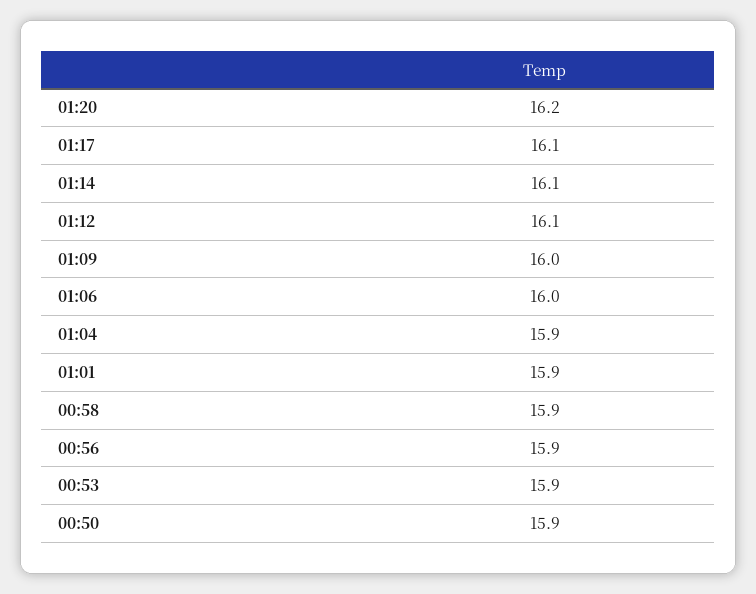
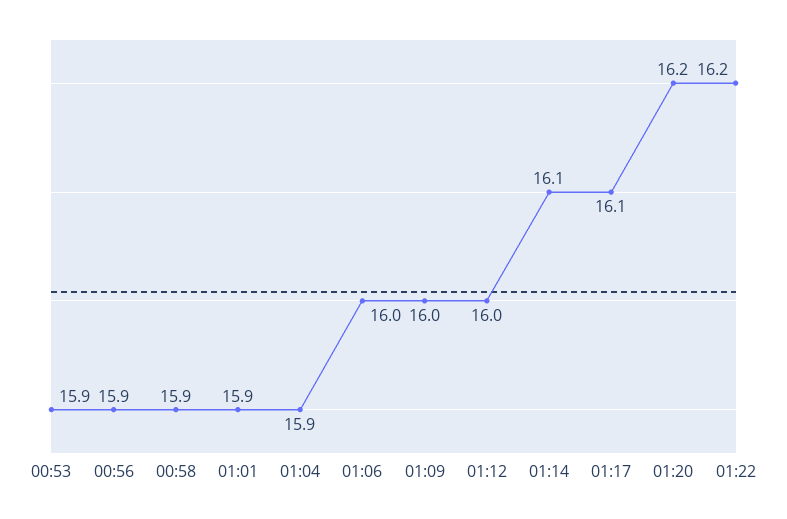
01:12: 16.1 -> 16
00:50: 15.9 -> none
01:22: none -> 16.2

